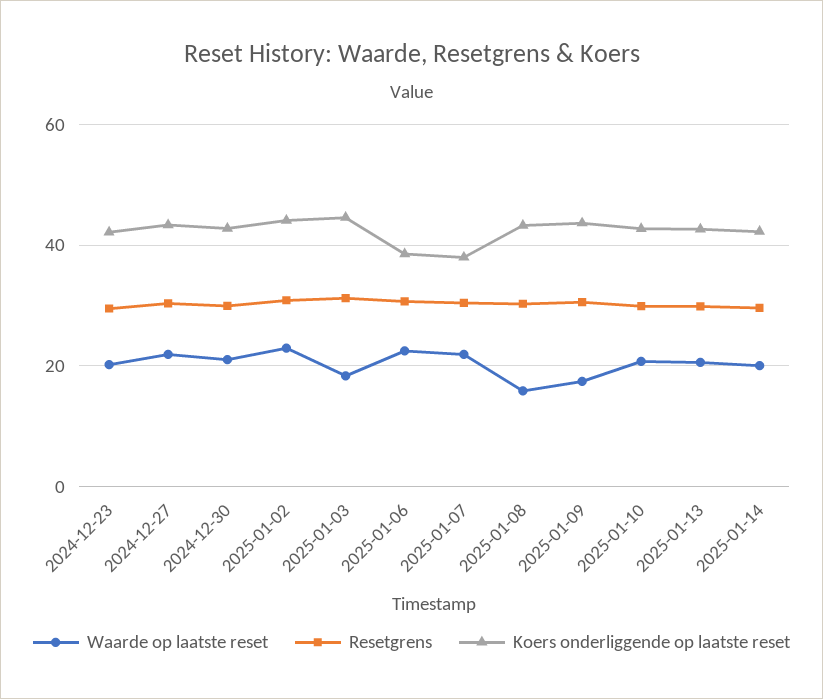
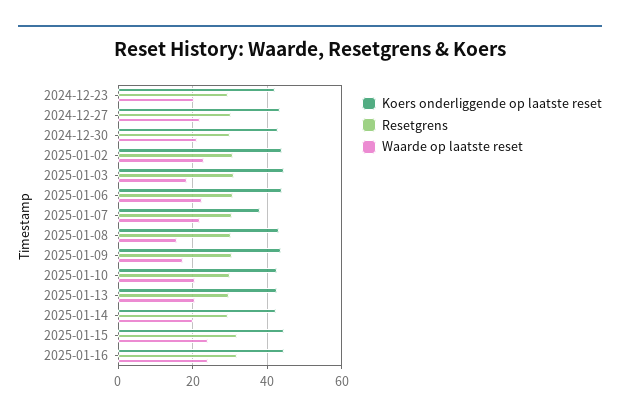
Koers onderliggende op laatste reset, 2025-01-06: 38 -> 44
Koers onderliggende op laatste reset, 2025-01-15: none -> 44
Resetgrens, 2025-01-15: none -> 32
Waarde op laatste reset, 2025-01-15: none -> 24
Koers onderliggende op laatste reset, 2025-01-16: none -> 44
Resetgrens, 2025-01-16: none -> 32
Waarde op laatste reset, 2025-01-16: none -> 24

